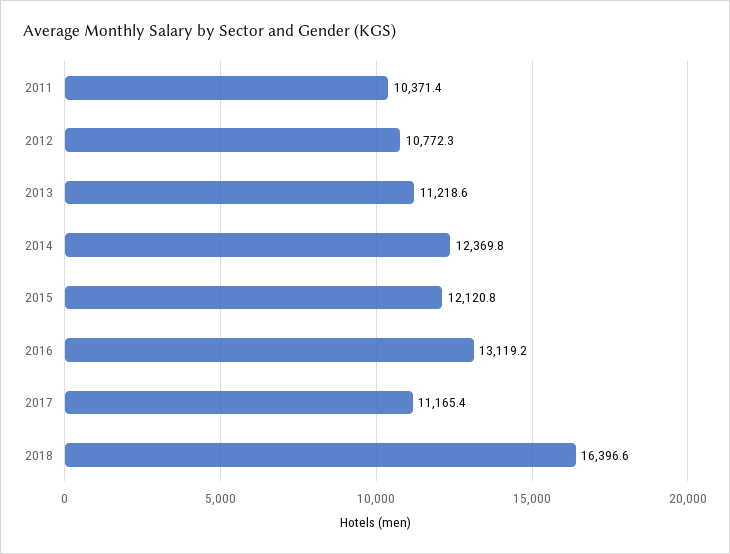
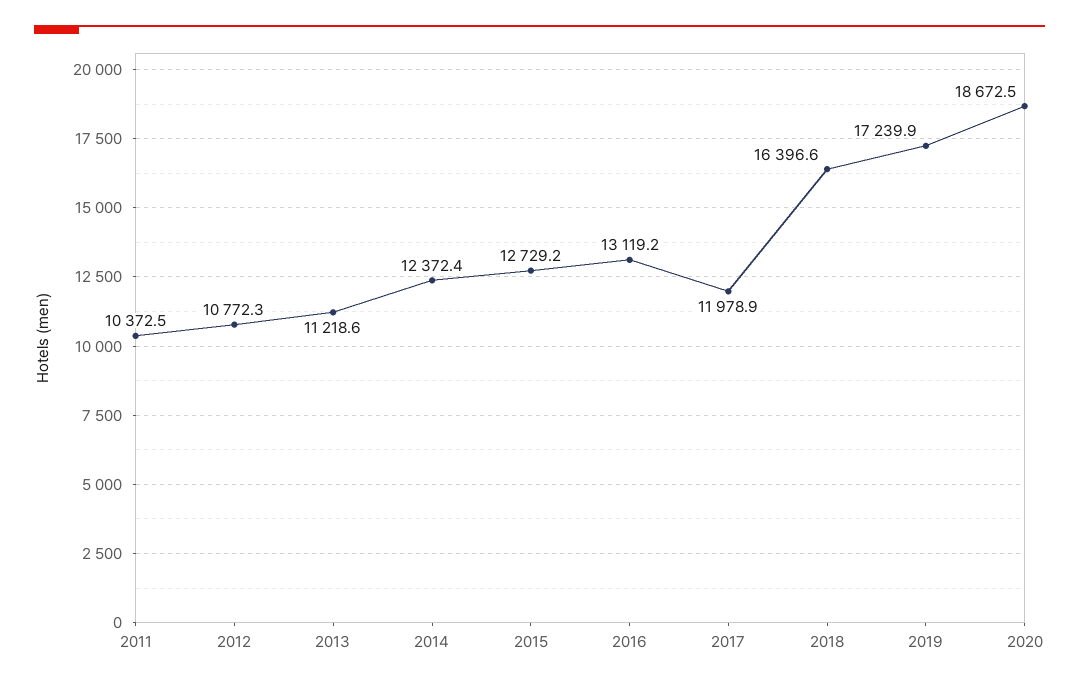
2011: 10371.4 -> 10372.5
2014: 12369.8 -> 12372.4
2015: 12120.8 -> 12729.2
2017: 11165.4 -> 11978.9
2019: none -> 17239.9
2020: none -> 18672.5

